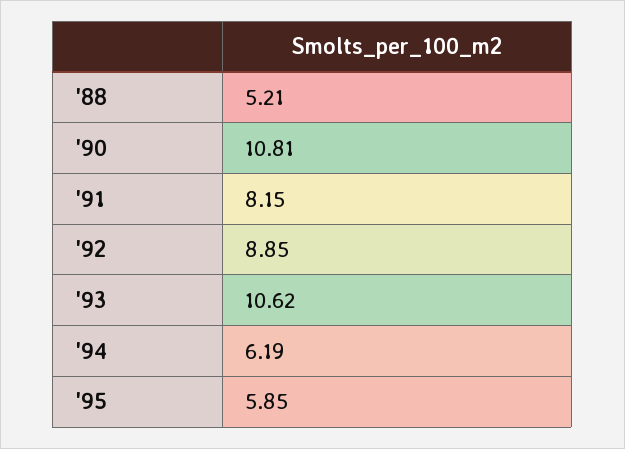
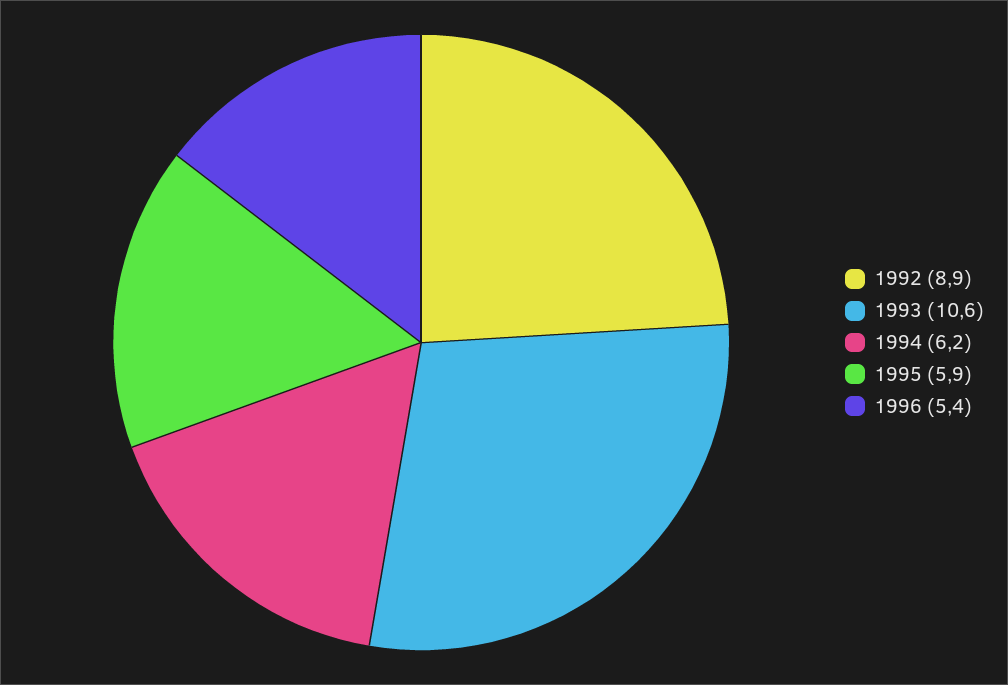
'88: 5.21 -> none
'90: 10.81 -> none
'91: 8.15 -> none
1996: none -> 5.4

